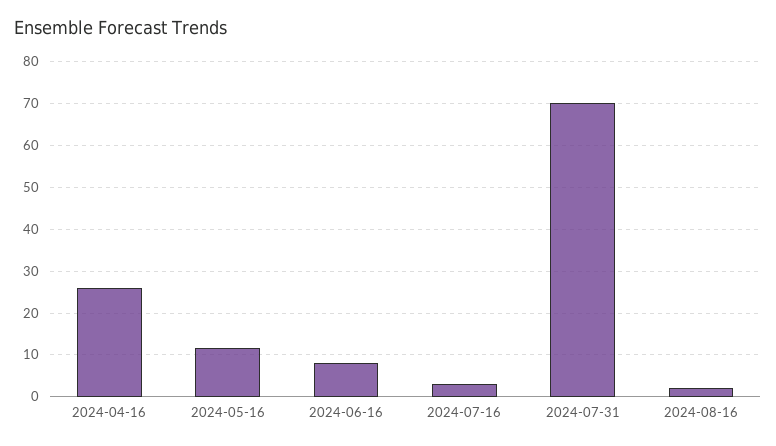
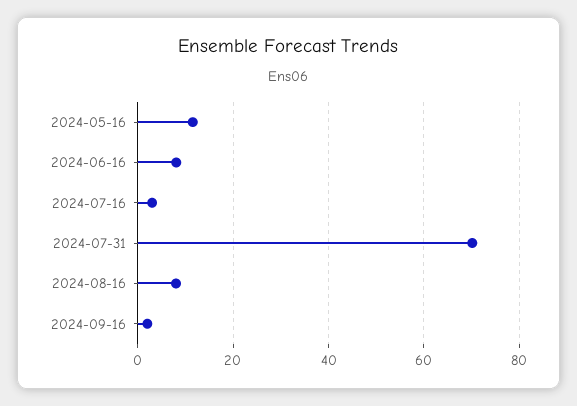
2024-04-16: 26 -> none
2024-08-16: 2 -> 8
2024-09-16: none -> 2

